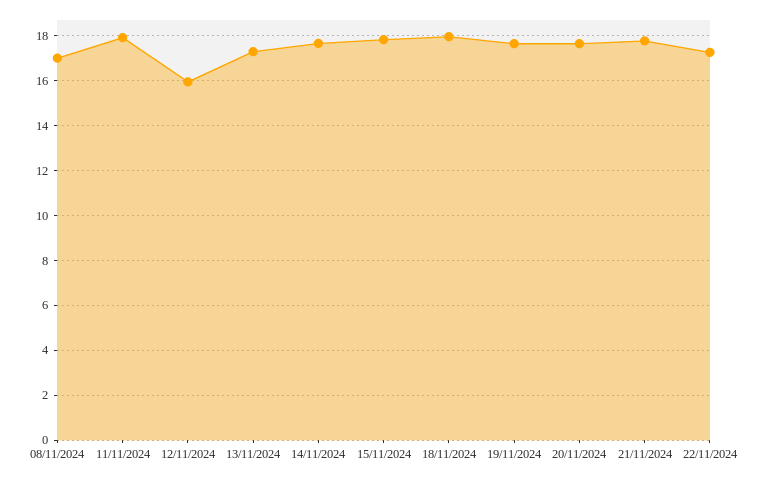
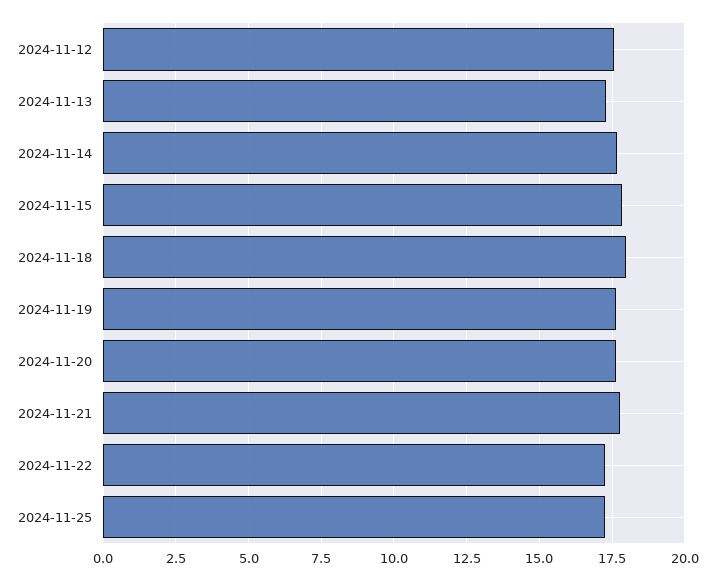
08/11/2024: 17 -> none
11/11/2024: 18 -> none
12/11/2024: 16 -> 17.5
2024-11-25: none -> 17.25

